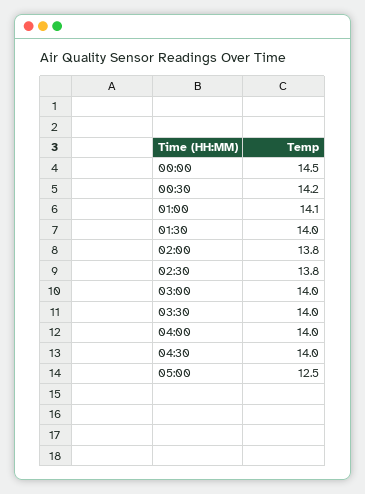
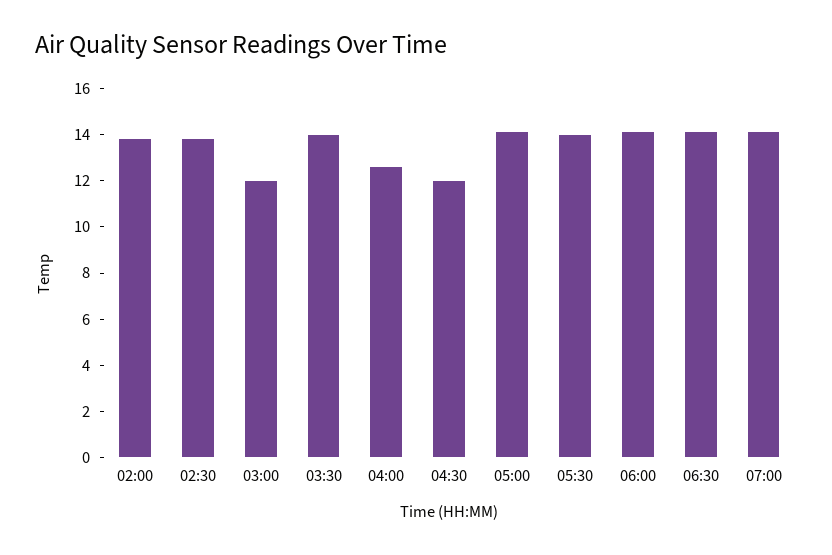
00:00: 14.5 -> none
00:30: 14.2 -> none
01:00: 14.1 -> none
01:30: 14 -> none
03:00: 14 -> 12
04:00: 14 -> 12.5
04:30: 14 -> 12
05:00: 12.5 -> 14
05:30: none -> 14
06:00: none -> 14
06:30: none -> 14
07:00: none -> 14

